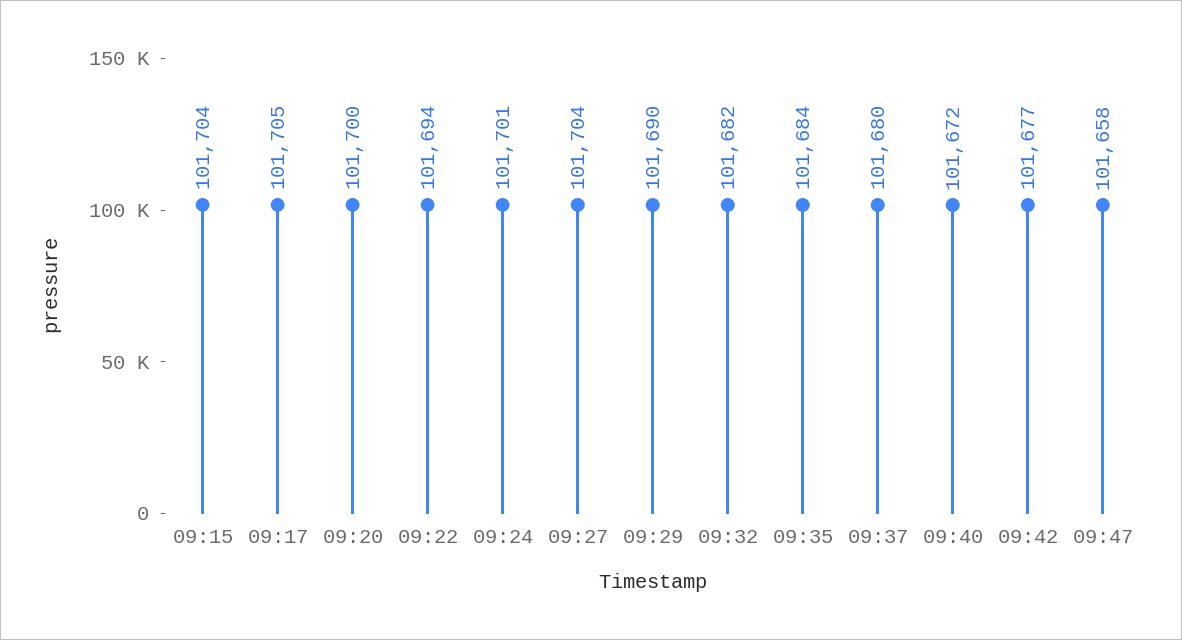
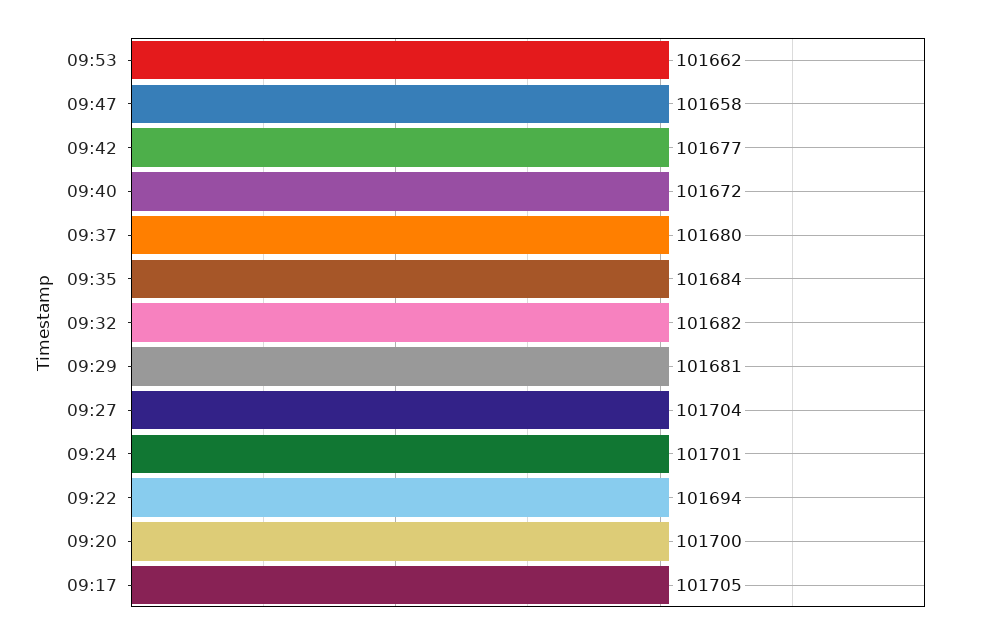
09:15: 101704 -> none
09:29: 101690 -> 101681
09:53: none -> 101662

